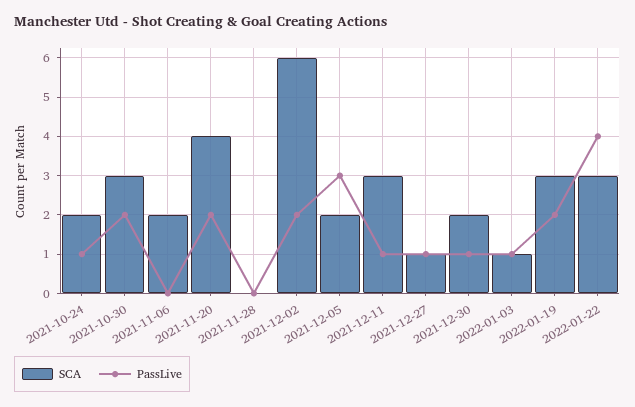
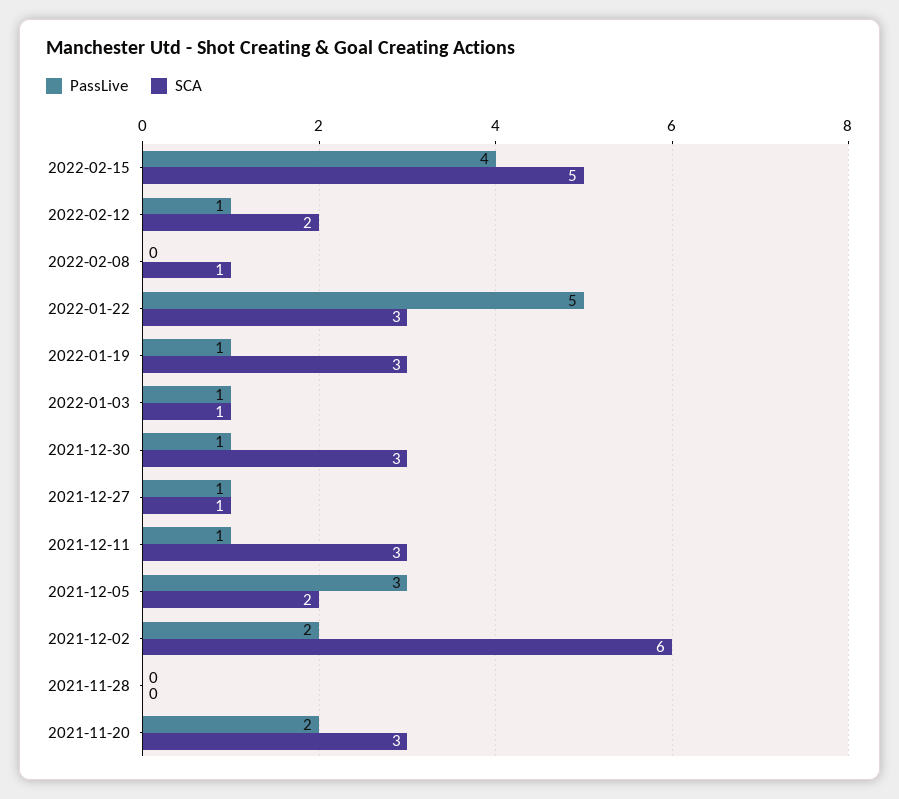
SCA, 2021-10-24: 2 -> none
PassLive, 2021-10-24: 1 -> none
SCA, 2021-10-30: 3 -> none
PassLive, 2021-10-30: 2 -> none
SCA, 2021-11-06: 2 -> none
PassLive, 2021-11-06: 0 -> none
SCA, 2021-11-20: 4 -> 3
SCA, 2021-12-30: 2 -> 3
PassLive, 2022-01-19: 2 -> 1
PassLive, 2022-01-22: 4 -> 5
PassLive, 2022-02-15: none -> 4
SCA, 2022-02-15: none -> 5
PassLive, 2022-02-12: none -> 1
SCA, 2022-02-12: none -> 2
PassLive, 2022-02-08: none -> 0
SCA, 2022-02-08: none -> 1

